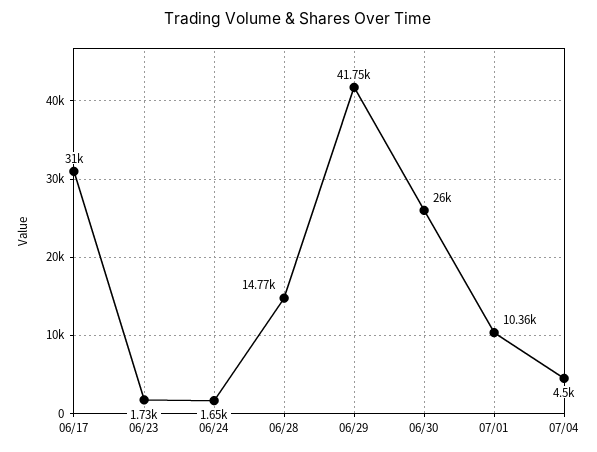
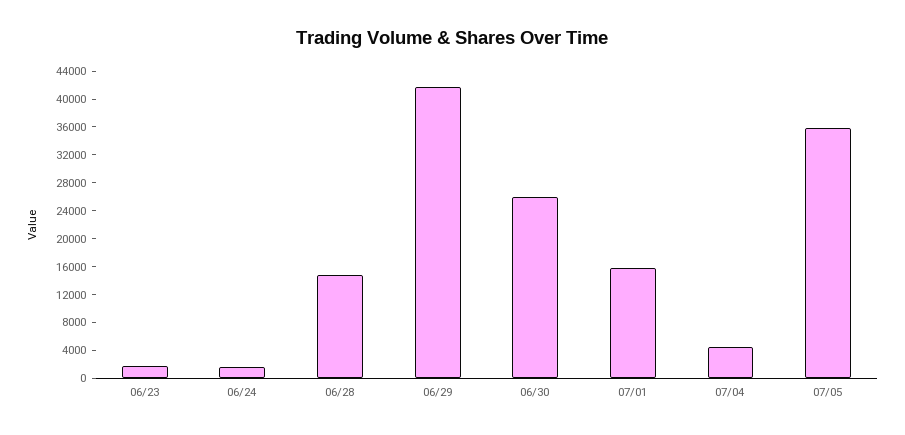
06/17: 31000 -> none
07/01: 10360 -> 16000
07/05: none -> 36000

